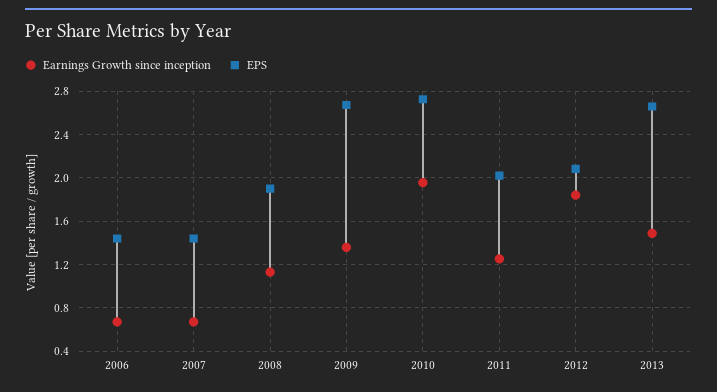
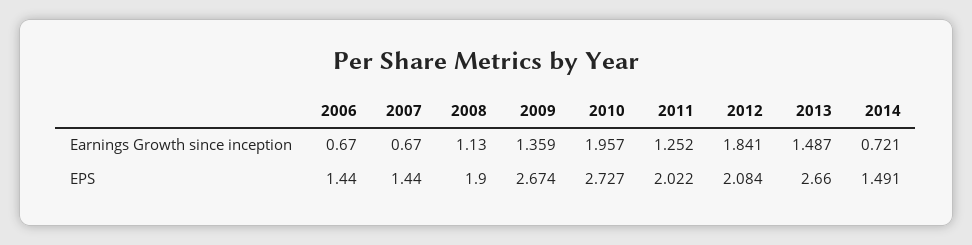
Earnings Growth since inception, 2014: none -> 0.721
EPS, 2014: none -> 1.491

